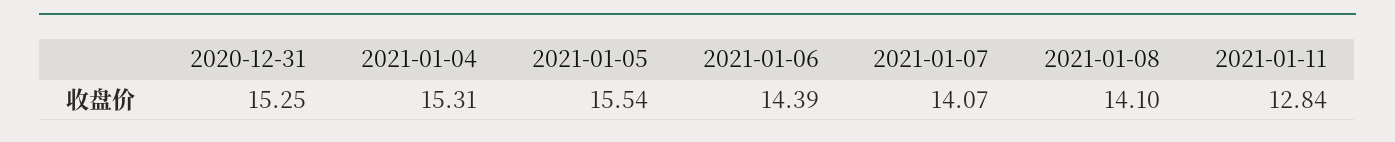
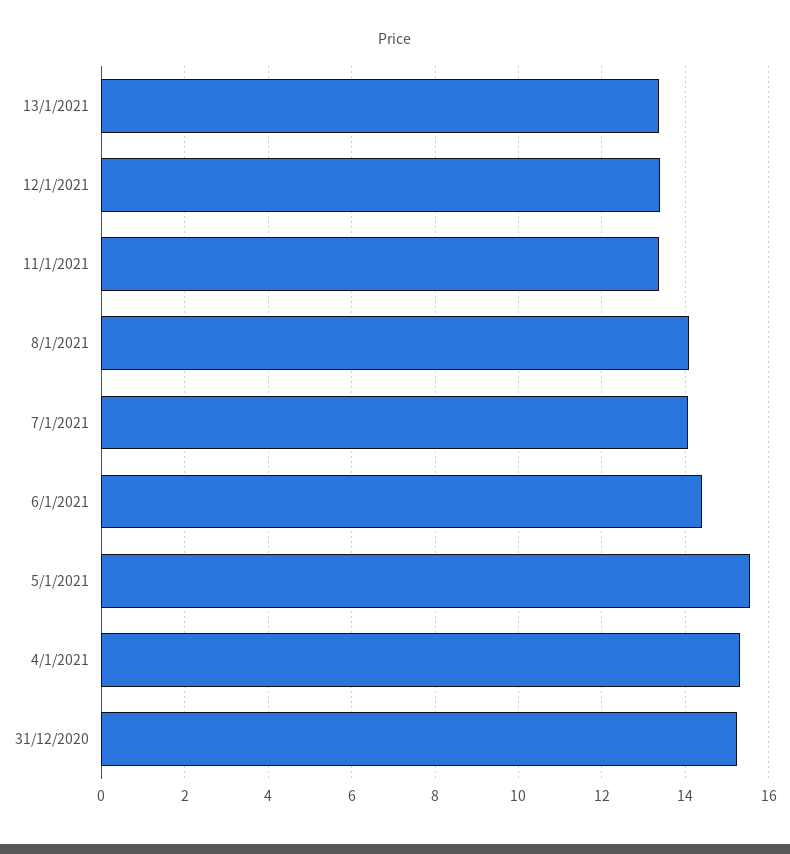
2021-01-11: 12.84 -> 13.4
13/1/2021: none -> 13.4
12/1/2021: none -> 13.4

